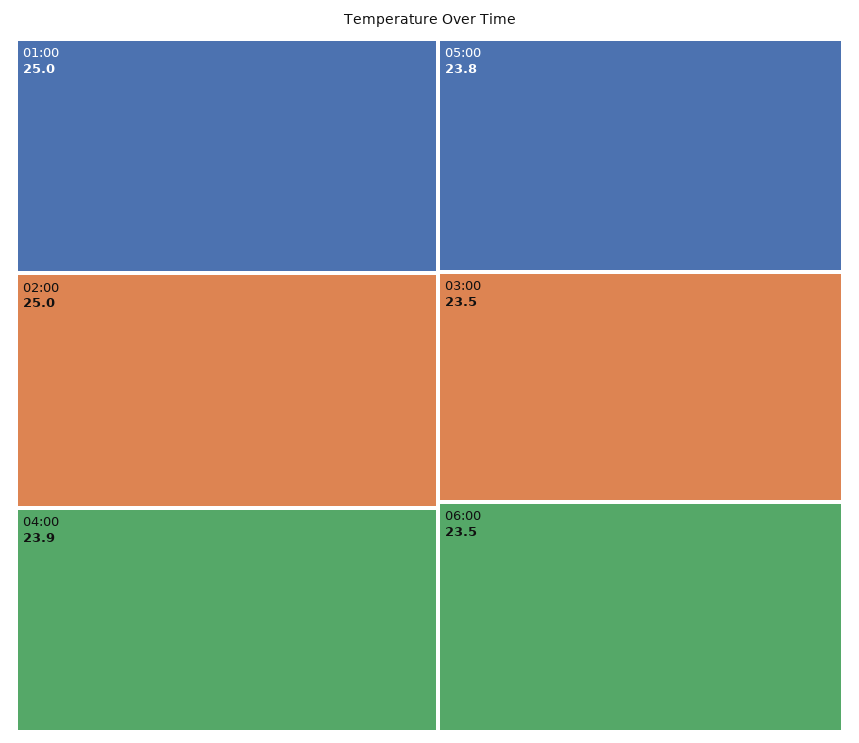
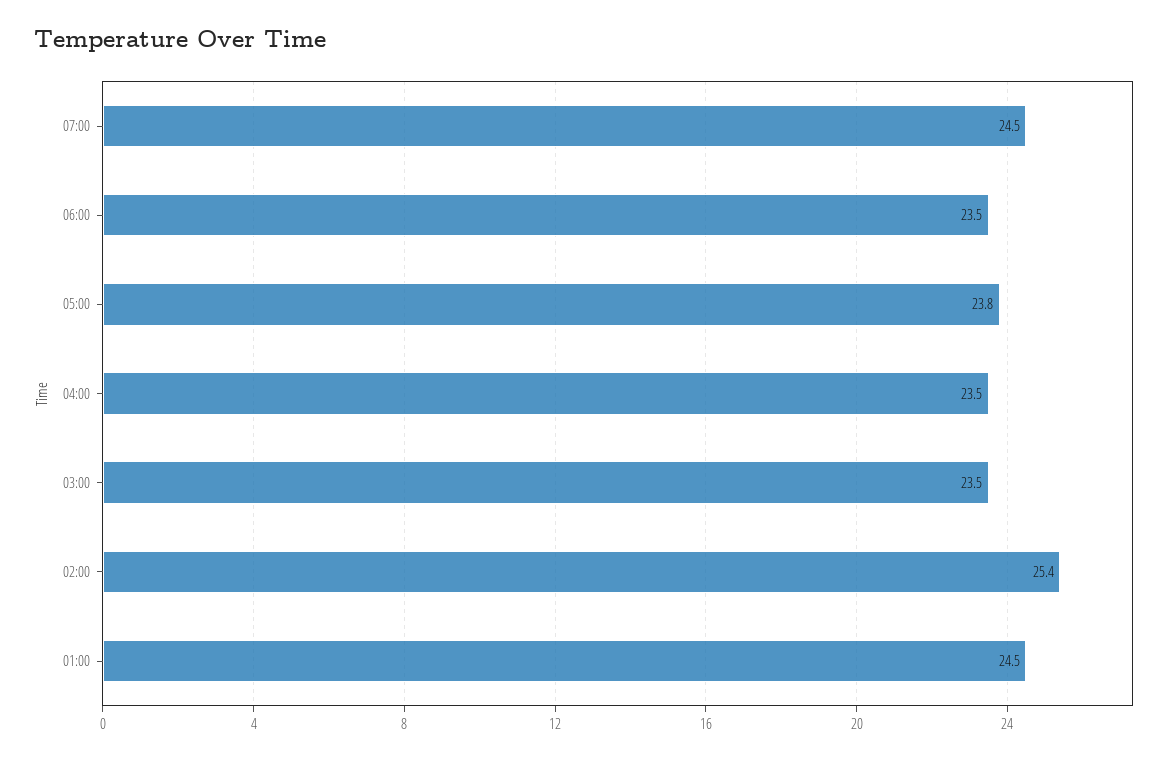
01:00: 25 -> 24.5
02:00: 25 -> 25.4
04:00: 23.9 -> 23.5
07:00: none -> 24.5

